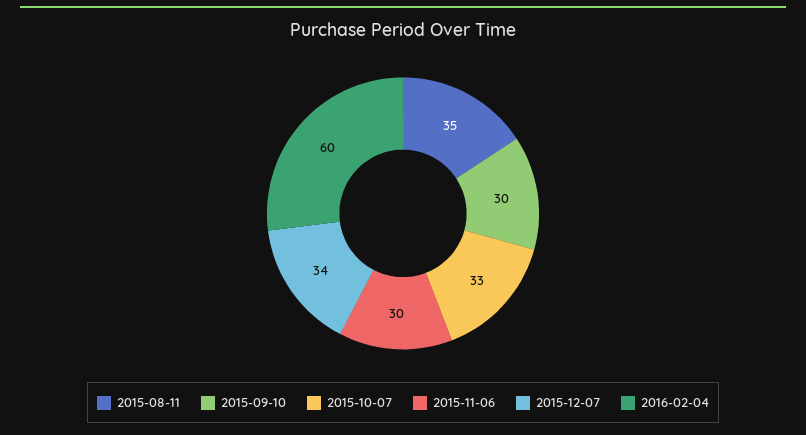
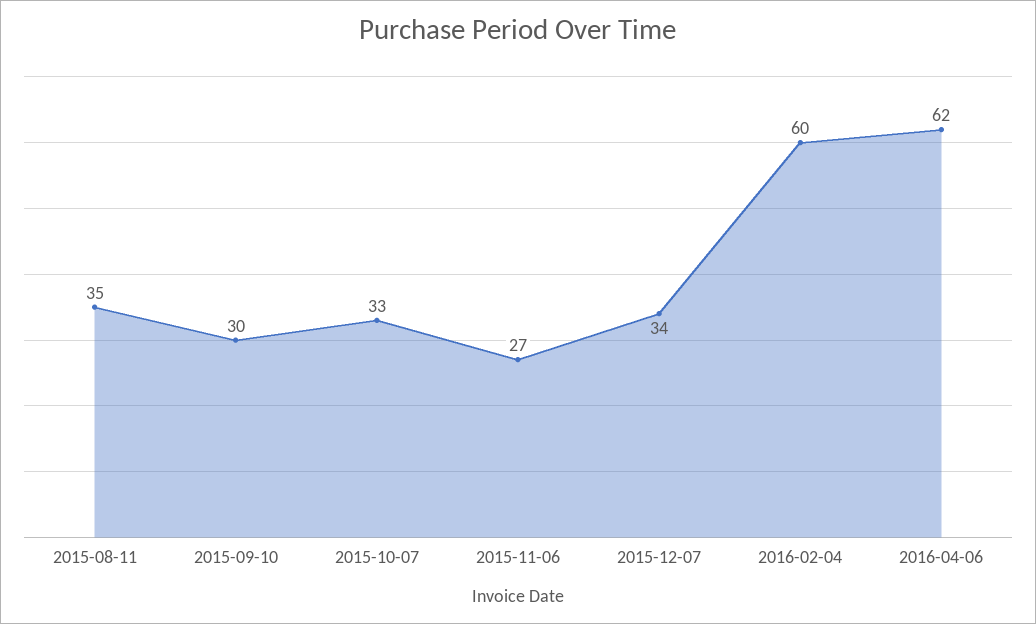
2015-11-06: 30 -> 27
2016-04-06: none -> 62

